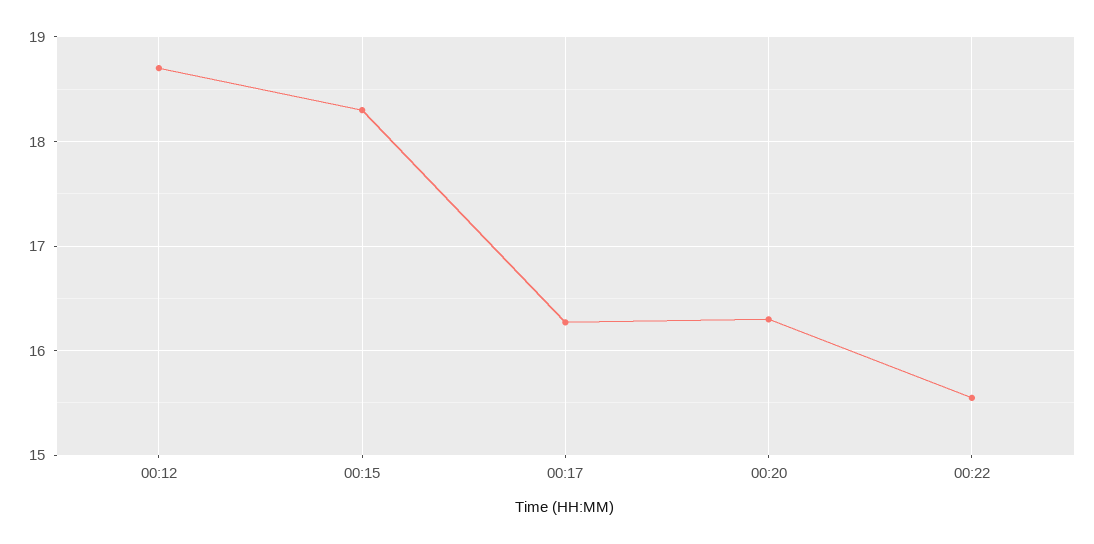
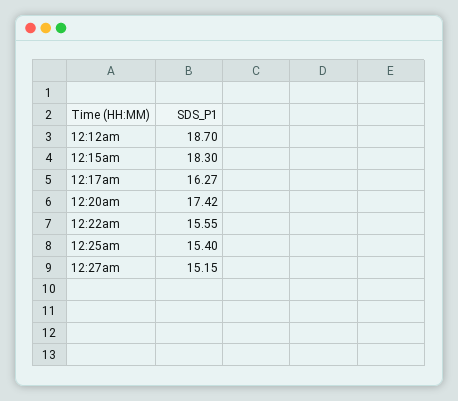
00:20: 16.3 -> 17.42
12:25am: none -> 15.4
12:27am: none -> 15.15

